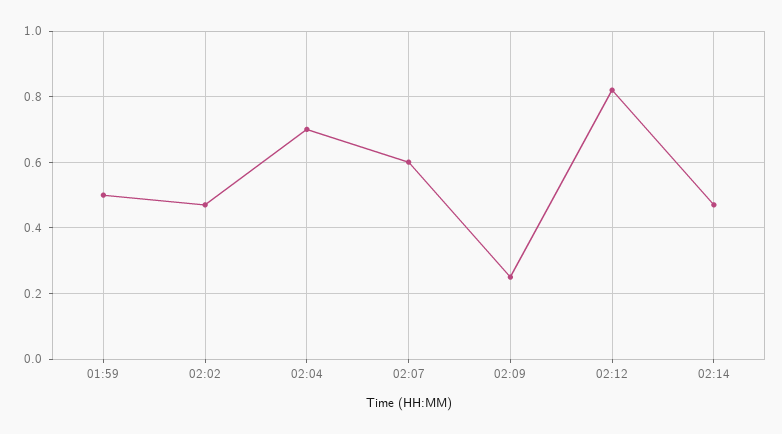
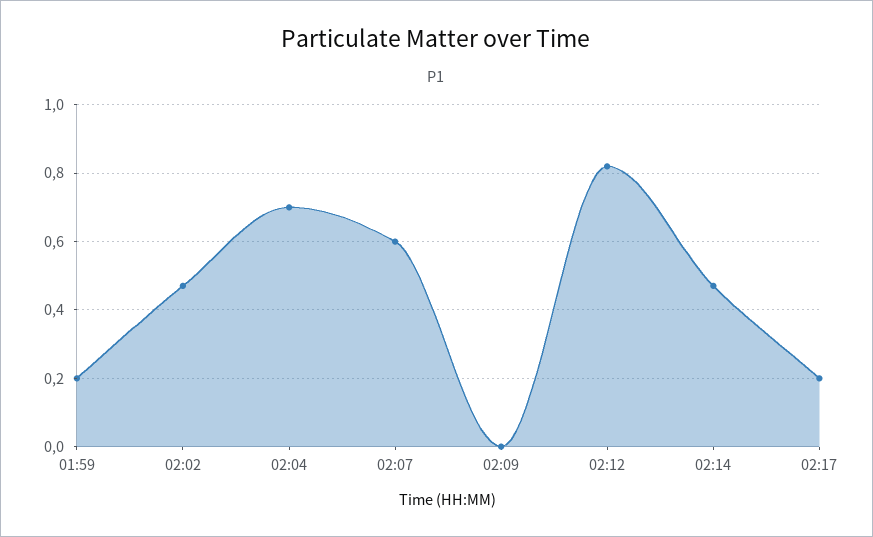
01:59: 0.5 -> 0.2
02:09: 0.25 -> 0
02:17: none -> 0.2

